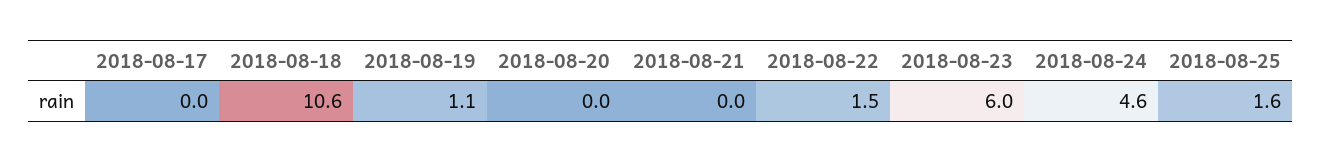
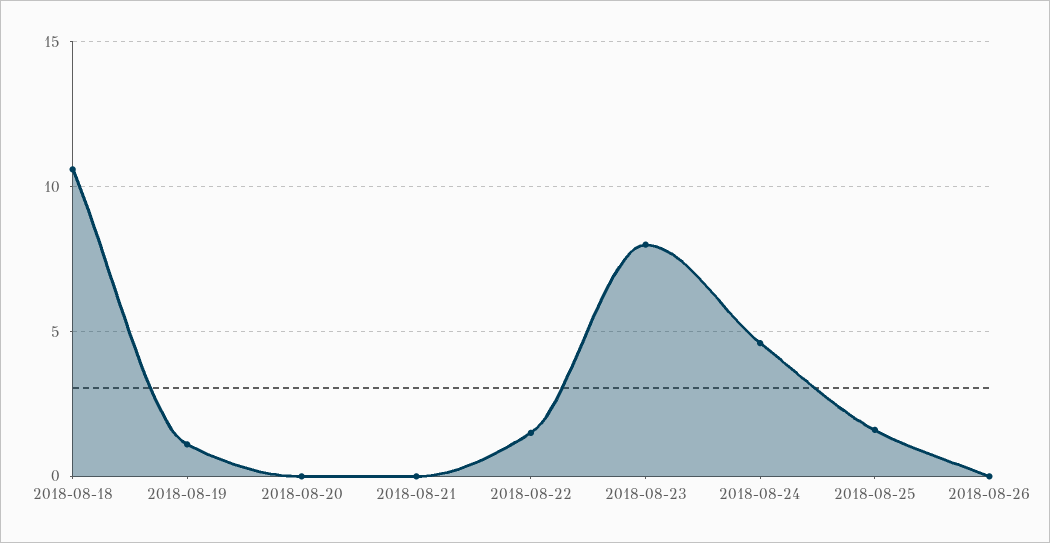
2018-08-17: 0 -> none
2018-08-23: 6 -> 8
2018-08-26: none -> 0

